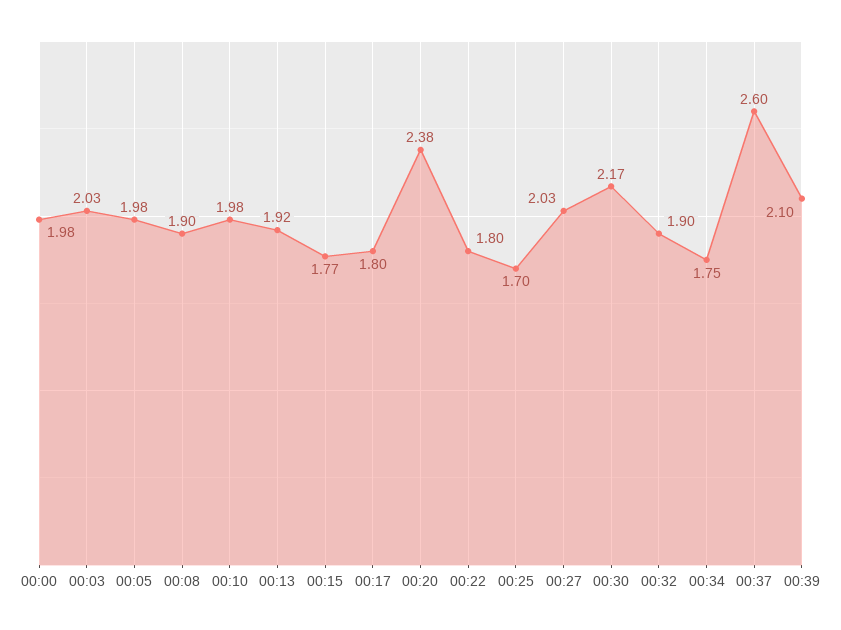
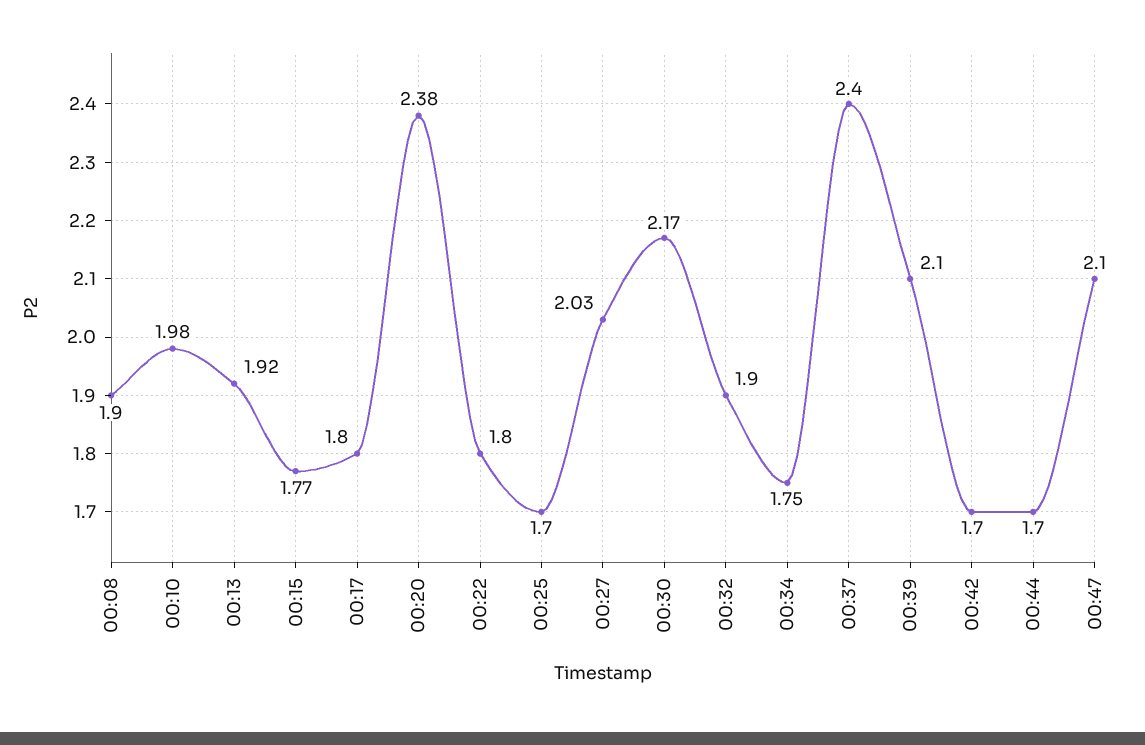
00:00: 1.98 -> none
00:03: 2.03 -> none
00:05: 1.98 -> none
00:37: 2.6 -> 2.4
00:42: none -> 1.7
00:44: none -> 1.7
00:47: none -> 2.1

